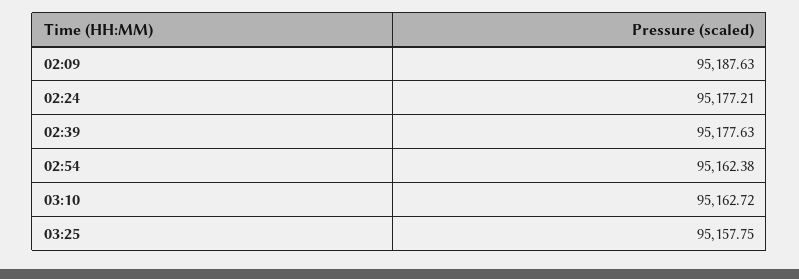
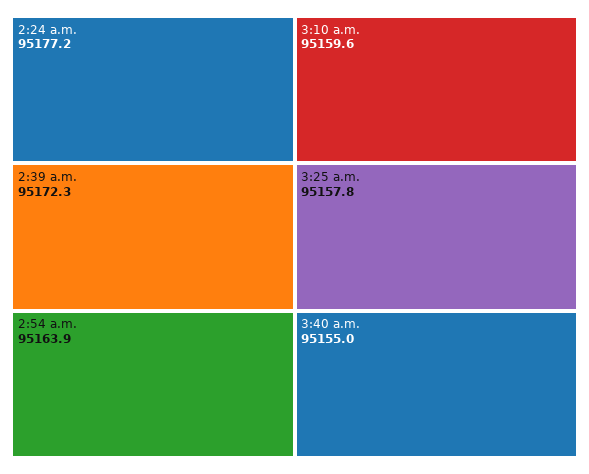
02:09: 95187.63 -> none
02:39: 95177.63 -> 95172.3
02:54: 95162.38 -> 95163.9
03:10: 95162.72 -> 95159.6
3:40 a.m.: none -> 95155

